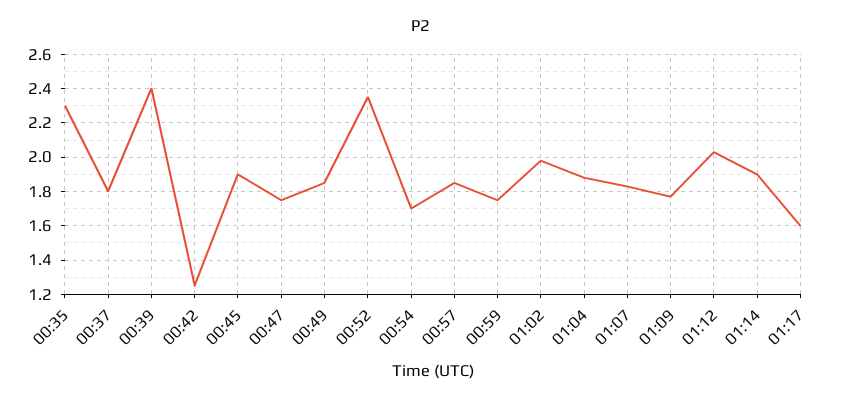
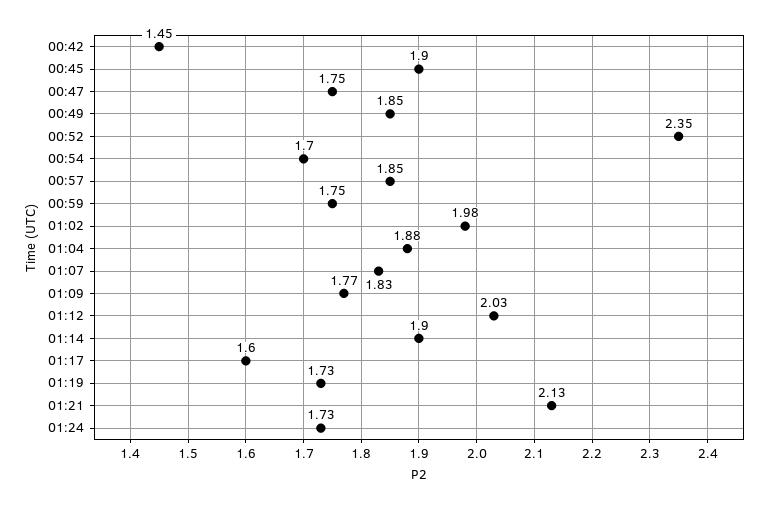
00:35: 2.3 -> none
00:37: 1.8 -> none
00:39: 2.4 -> none
00:42: 1.25 -> 1.45
01:19: none -> 1.73
01:21: none -> 2.13
01:24: none -> 1.73

